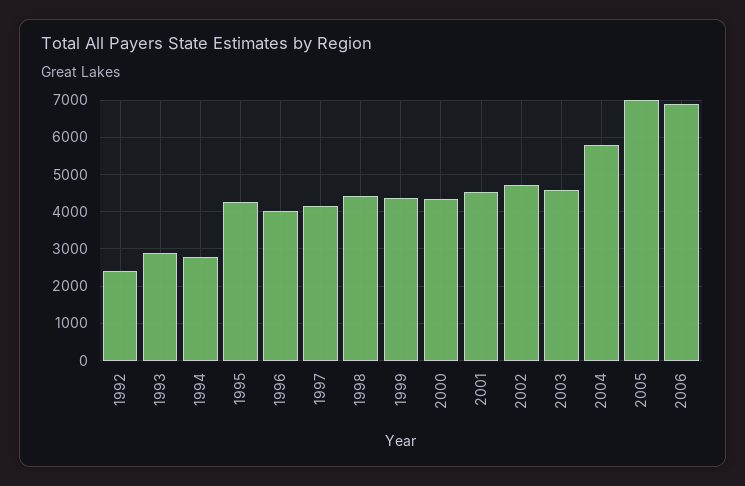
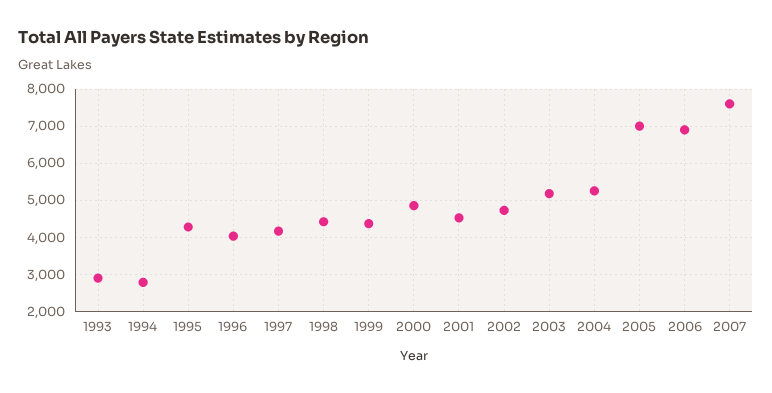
1992: 2400 -> none
2000: 4400 -> 4800
2003: 4600 -> 5200
2004: 5800 -> 5200
2007: none -> 7600

